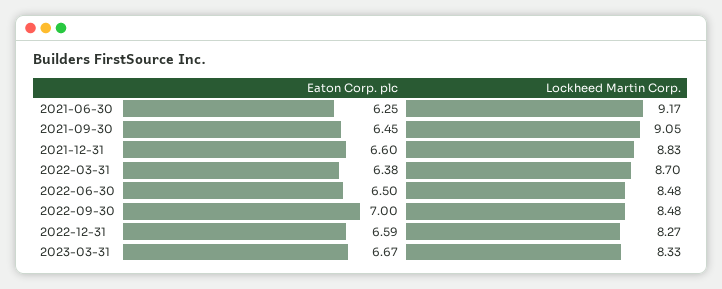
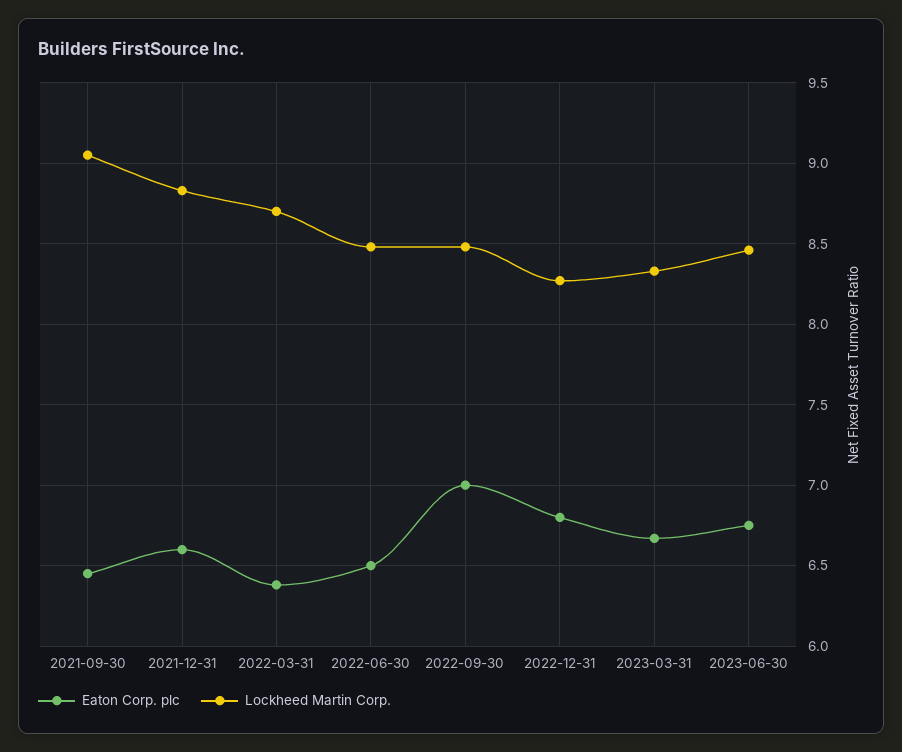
Eaton Corp. plc, 2021-06-30: 6.25 -> none
Lockheed Martin Corp., 2021-06-30: 9.17 -> none
Eaton Corp. plc, 2022-12-31: 6.59 -> 6.8
Eaton Corp. plc, 2023-06-30: none -> 6.75
Lockheed Martin Corp., 2023-06-30: none -> 8.45

